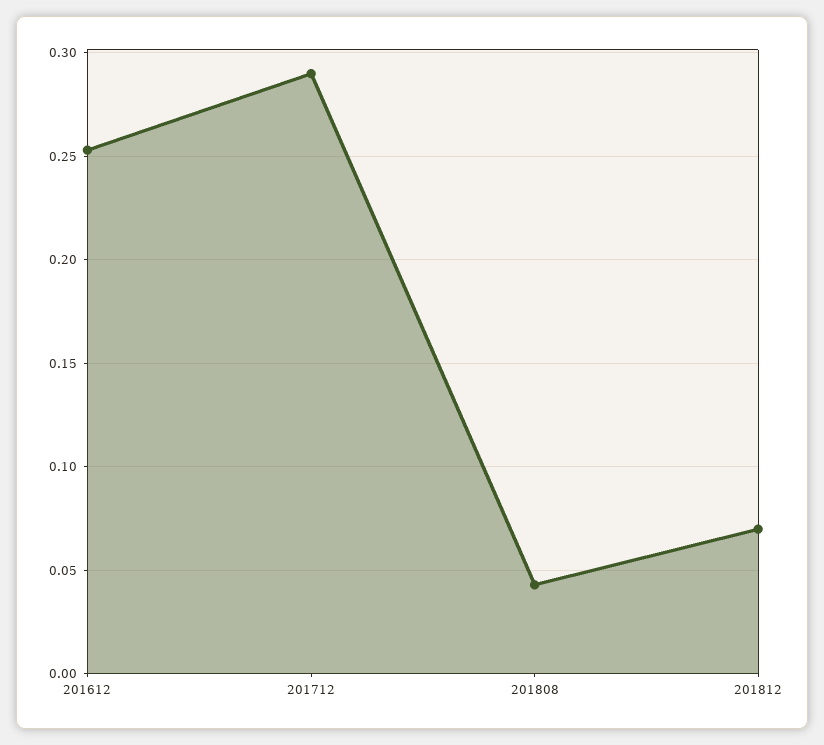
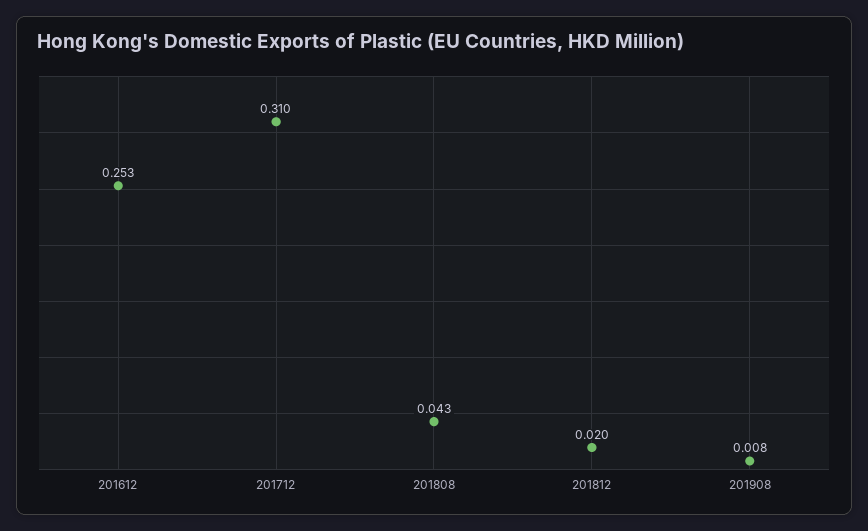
201712: 0.29 -> 0.31
201812: 0.07 -> 0.02
201908: none -> 0.008

